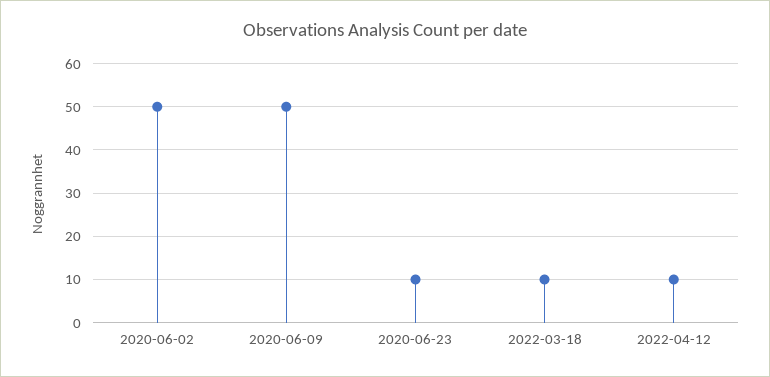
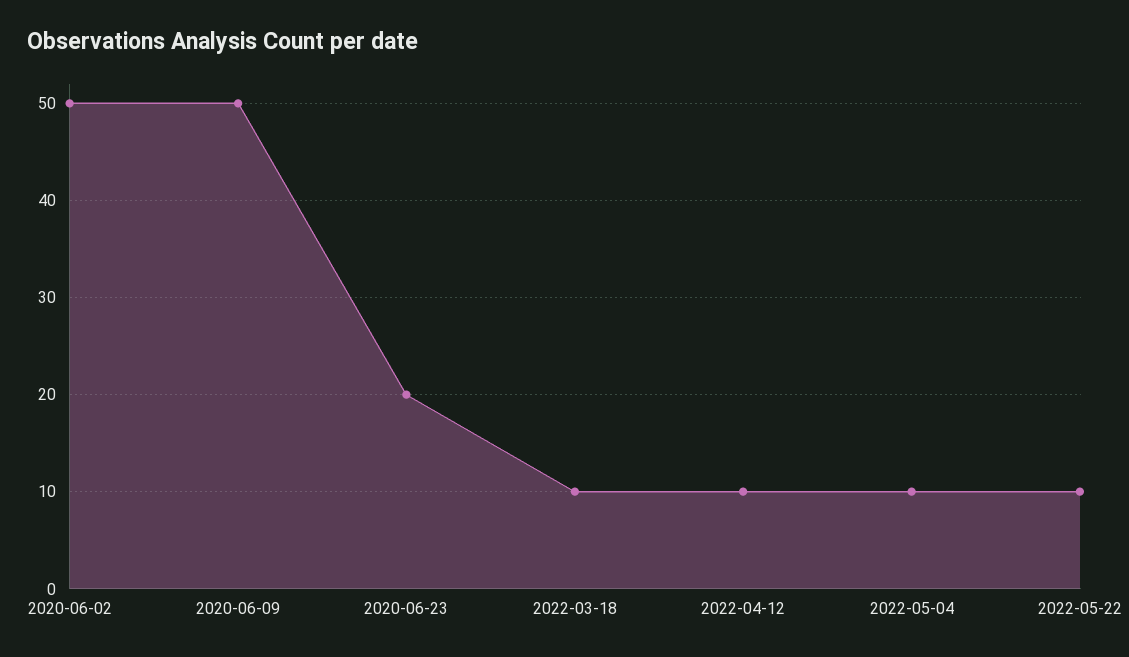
2020-06-23: 10 -> 20
2022-05-04: none -> 10
2022-05-22: none -> 10

